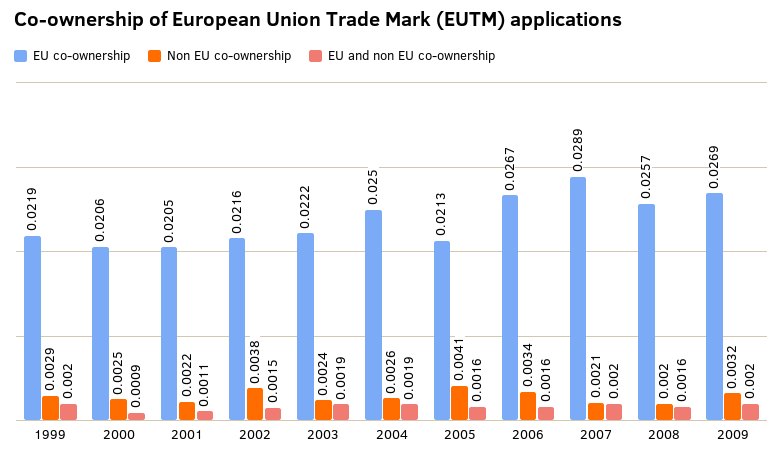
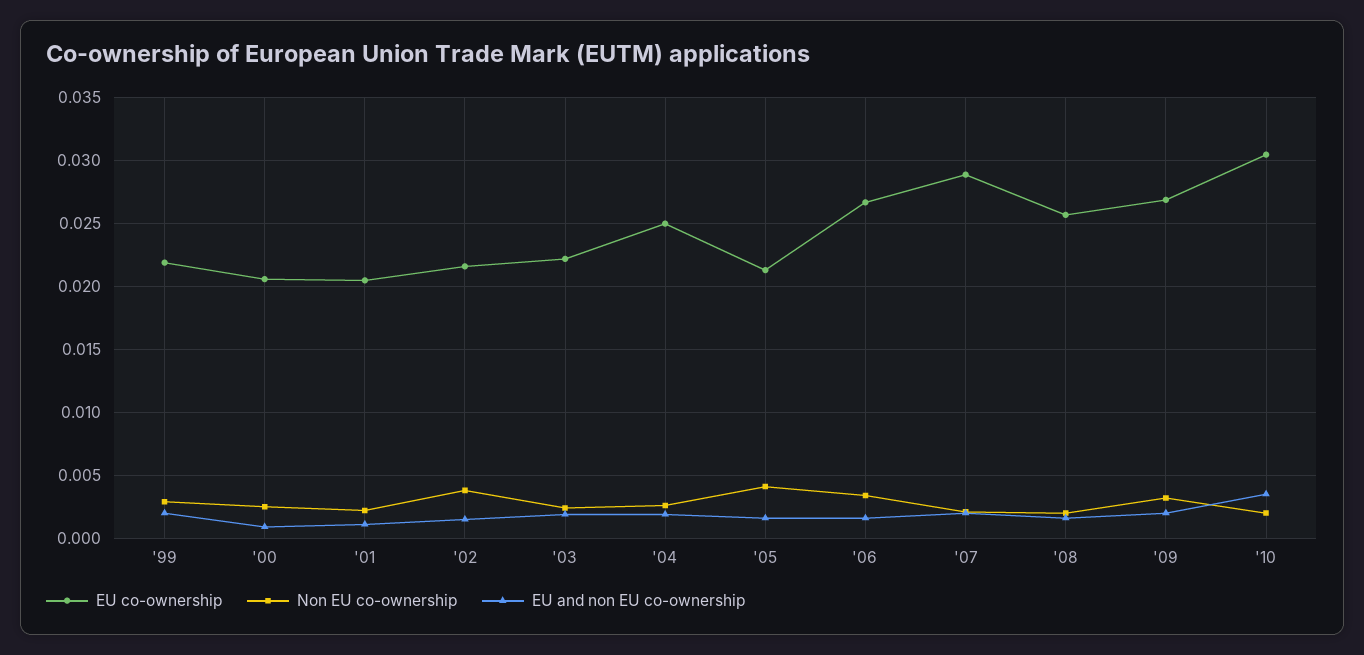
EU co-ownership, '10: none -> 0.0305
Non EU co-ownership, '10: none -> 0.002
EU and non EU co-ownership, '10: none -> 0.0035

